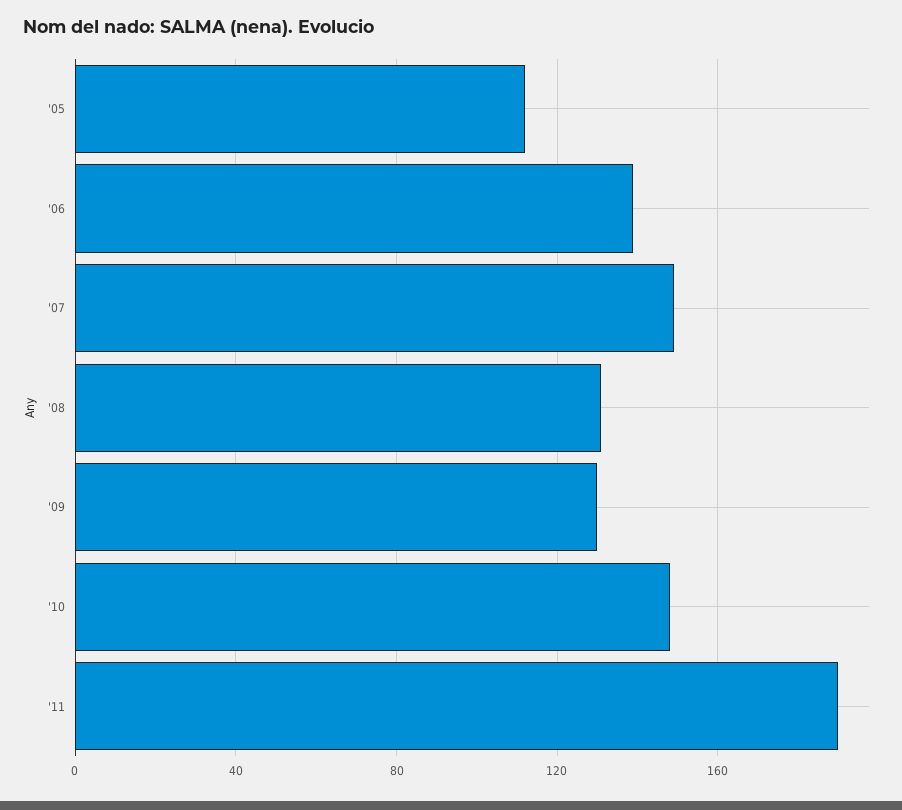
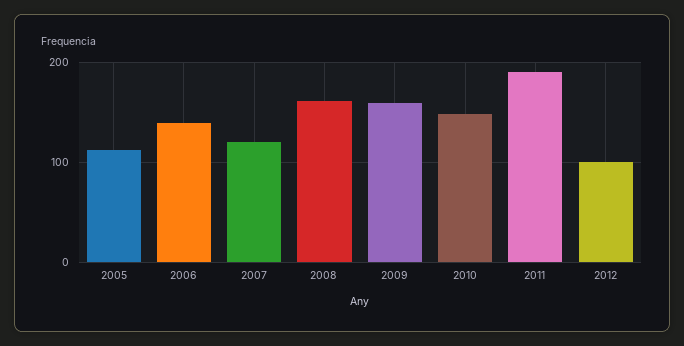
'07: 150 -> 120
'08: 130 -> 160
'09: 130 -> 160
2012: none -> 100

